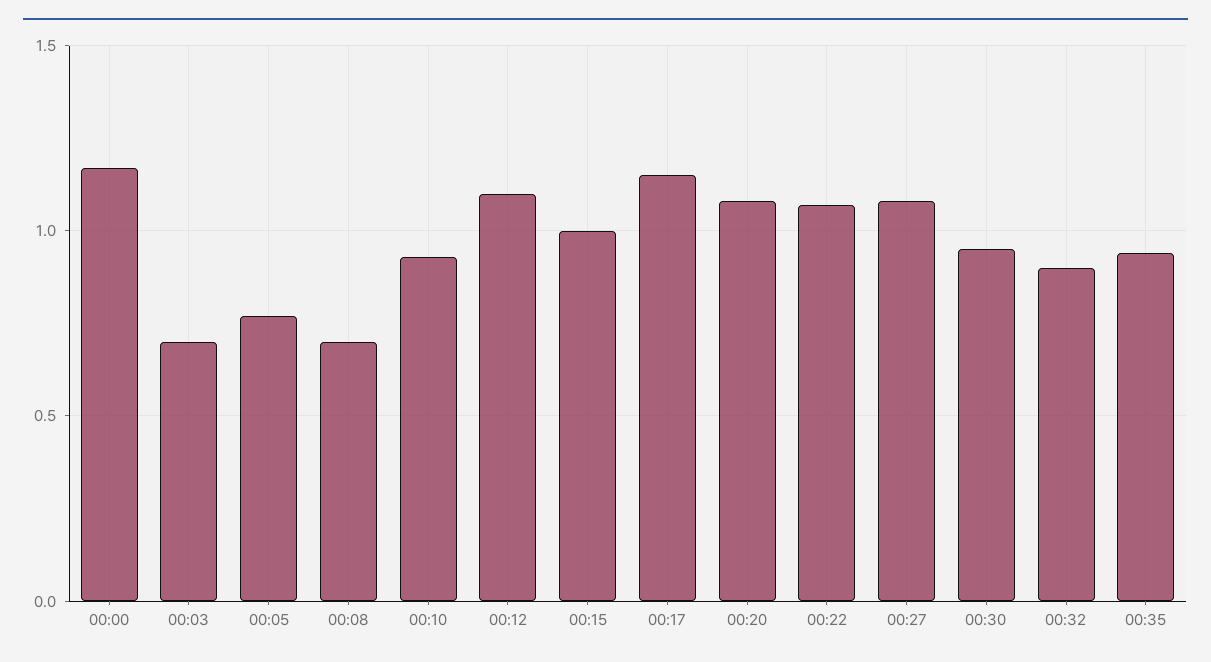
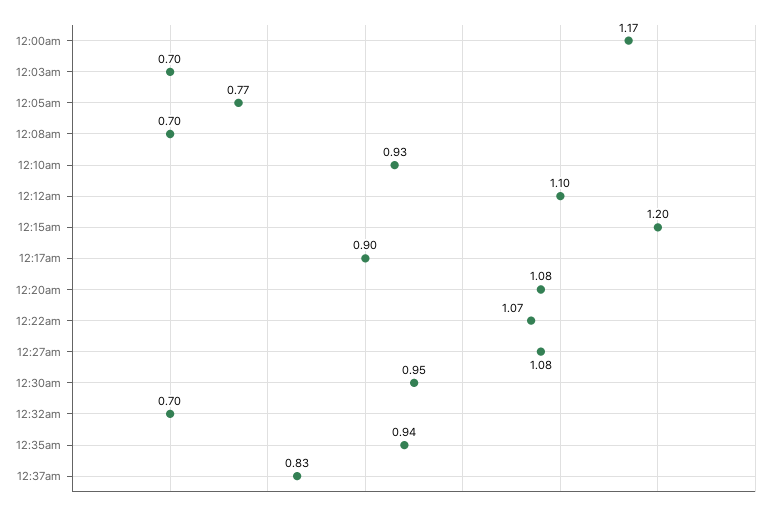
00:15: 1 -> 1.2
00:17: 1.15 -> 0.9
00:32: 0.9 -> 0.7
12:37am: none -> 0.83

